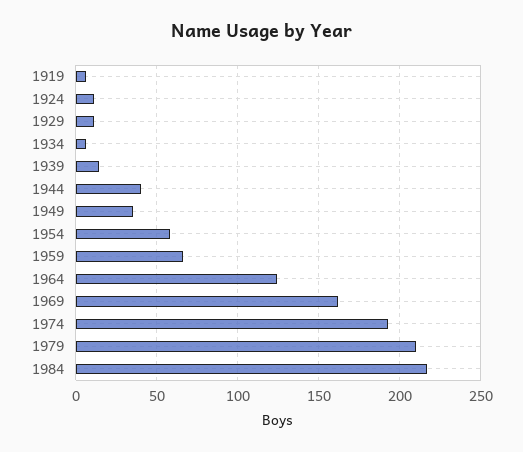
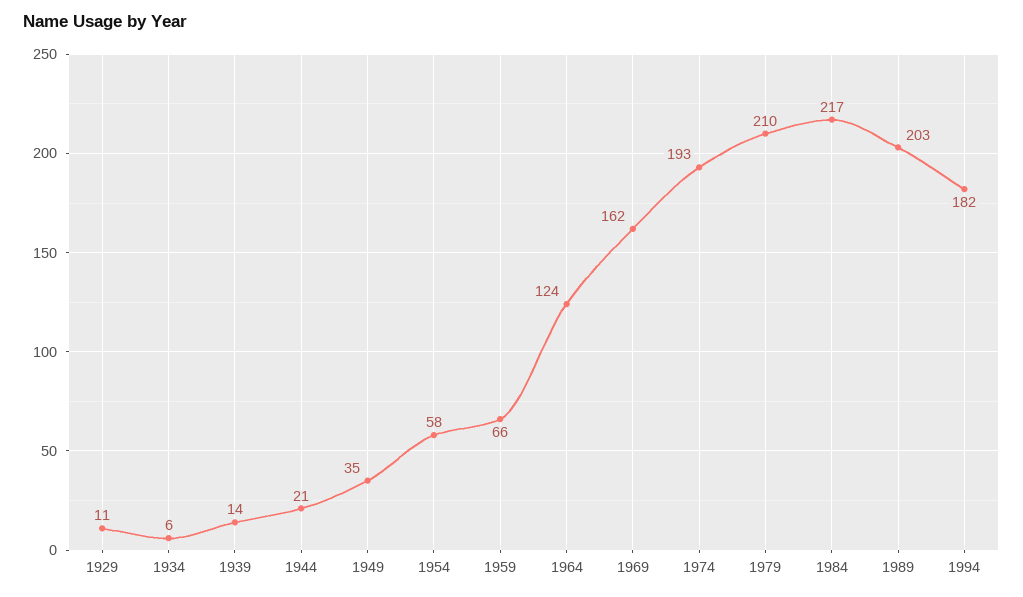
1919: 5 -> none
1924: 10 -> none
1944: 40 -> 21
1989: none -> 203
1994: none -> 182

